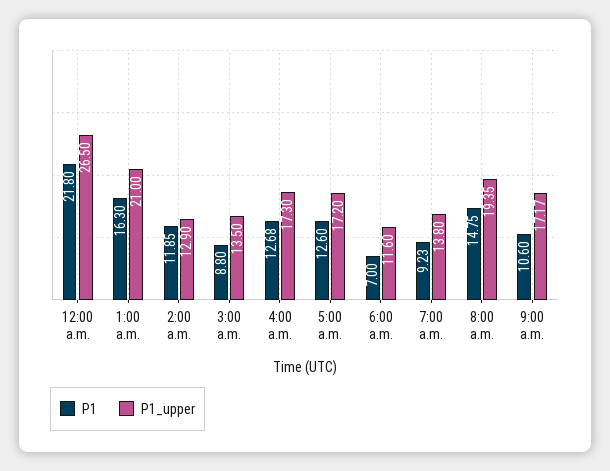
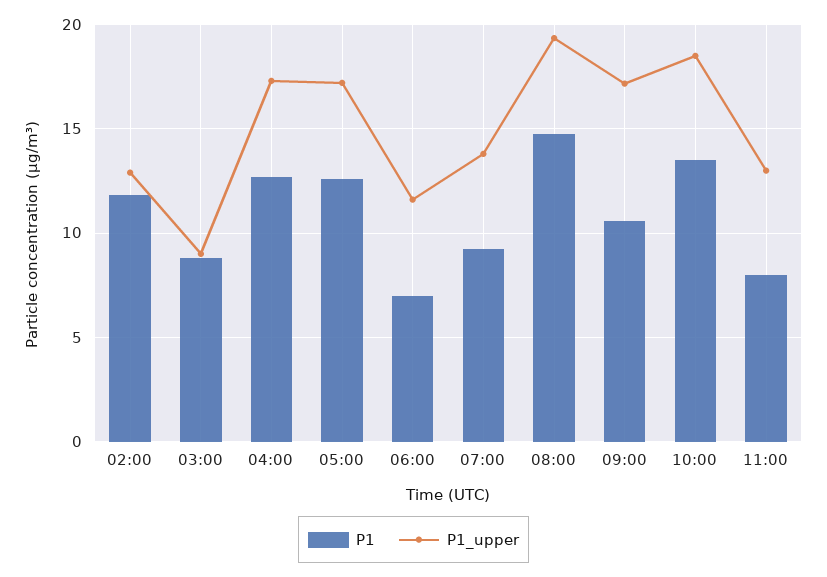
P1, 12:00 a.m.: 21.8 -> none
P1_upper, 12:00 a.m.: 26.5 -> none
P1, 1:00 a.m.: 16.3 -> none
P1_upper, 1:00 a.m.: 21 -> none
P1_upper, 3:00 a.m.: 13.5 -> 9
P1, 10:00: none -> 13.5
P1_upper, 10:00: none -> 18.5
P1, 11:00: none -> 8
P1_upper, 11:00: none -> 13

